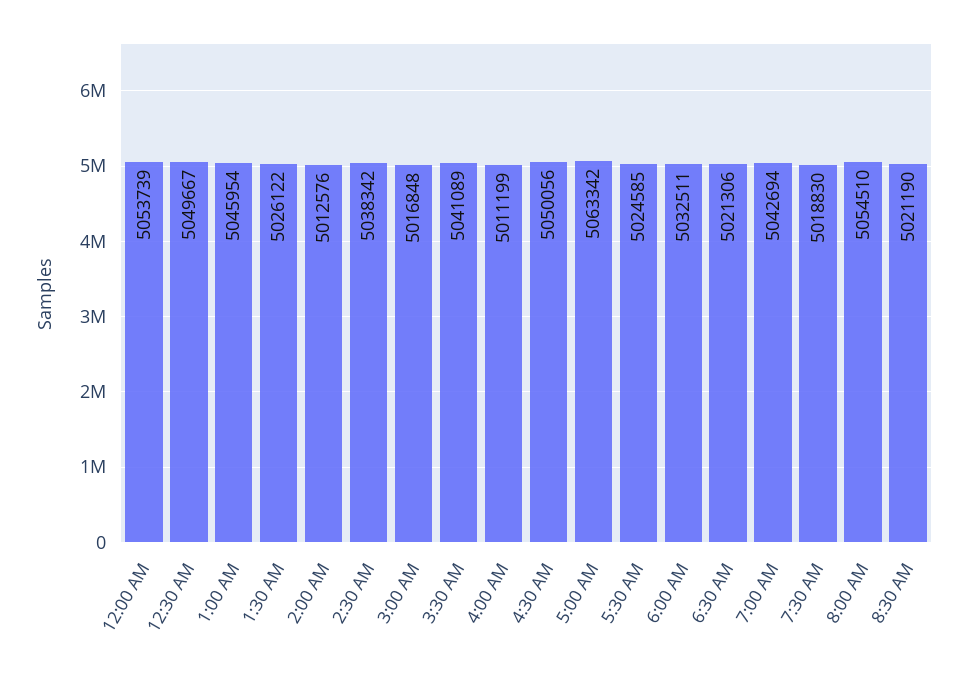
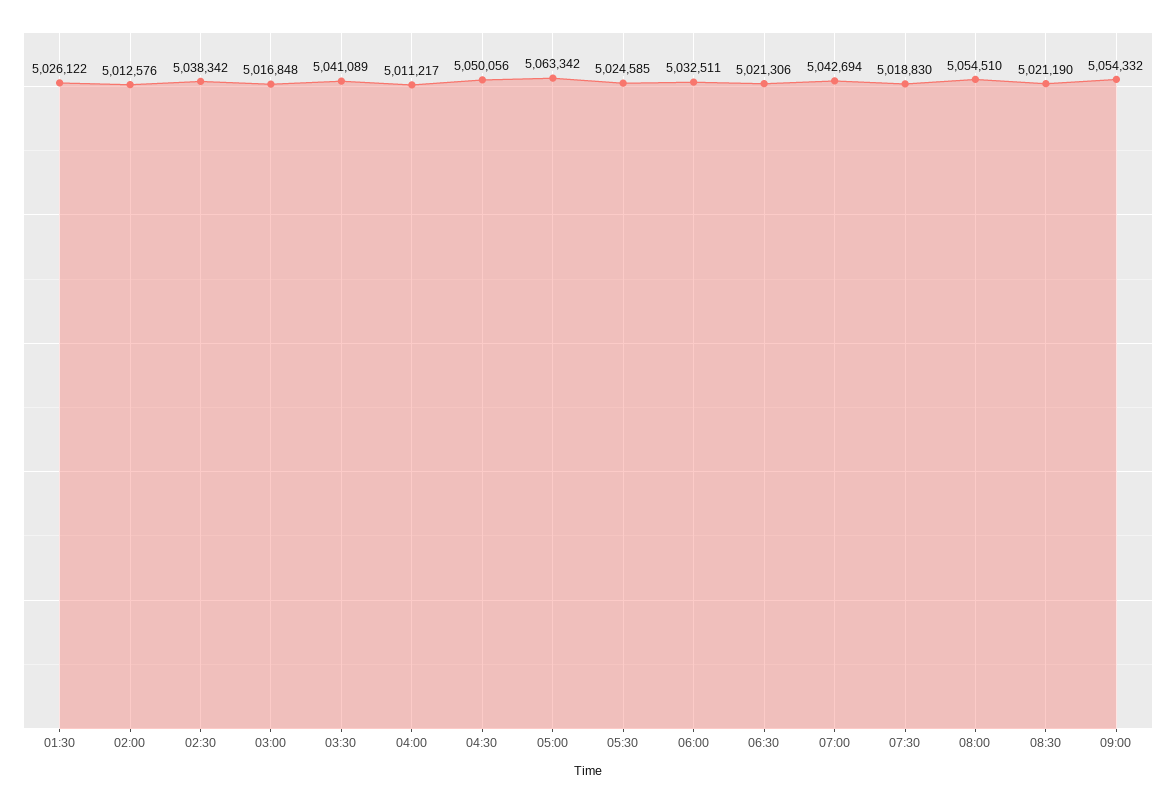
12:00 AM: 5053739 -> none
12:30 AM: 5049667 -> none
1:00 AM: 5045954 -> none
4:00 AM: 5011199 -> 5011217
09:00: none -> 5054332

